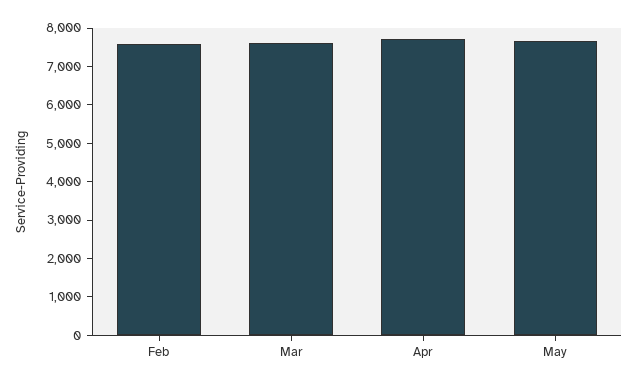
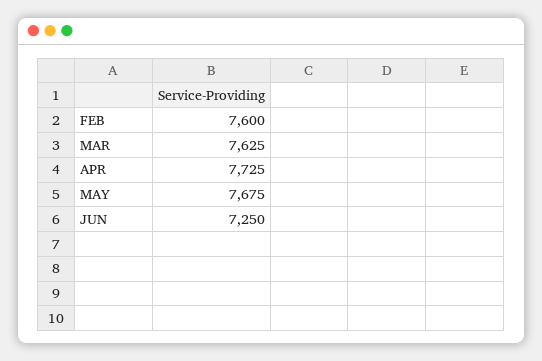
JUN: none -> 7250

